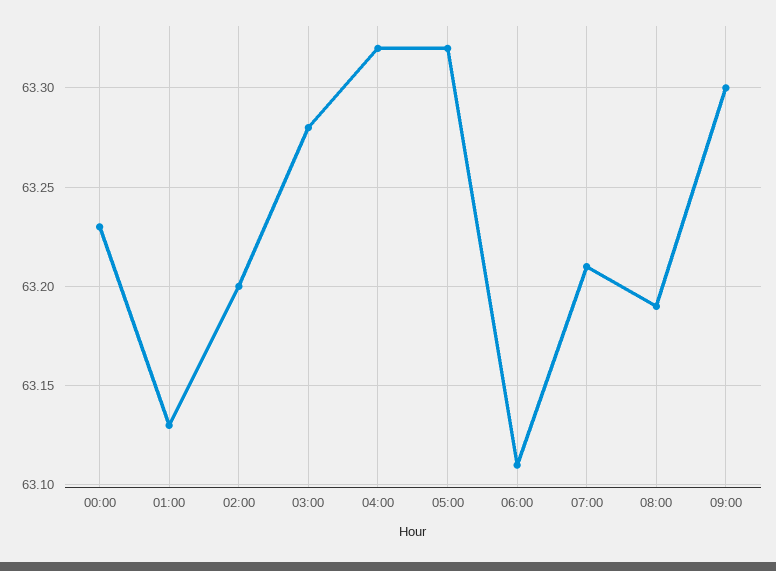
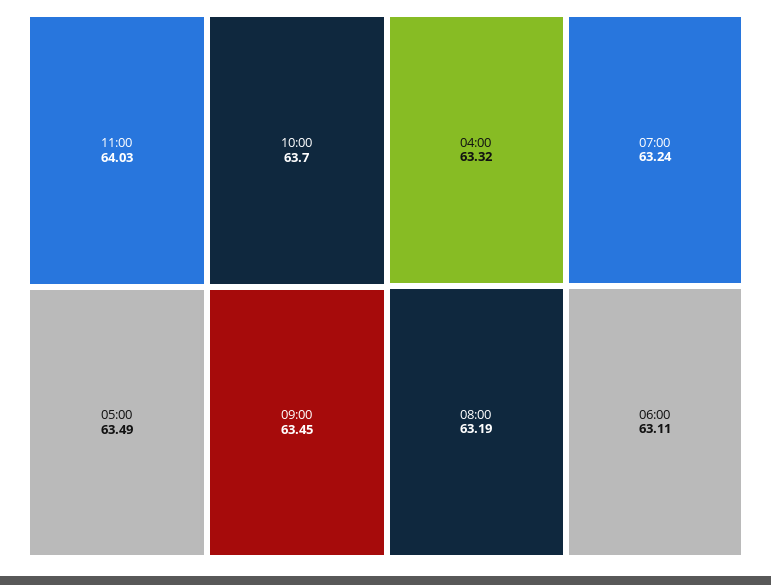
00:00: 63.23 -> none
01:00: 63.13 -> none
02:00: 63.2 -> none
03:00: 63.28 -> none
05:00: 63.32 -> 63.49
07:00: 63.21 -> 63.24
09:00: 63.3 -> 63.45
11:00: none -> 64.03
10:00: none -> 63.7

